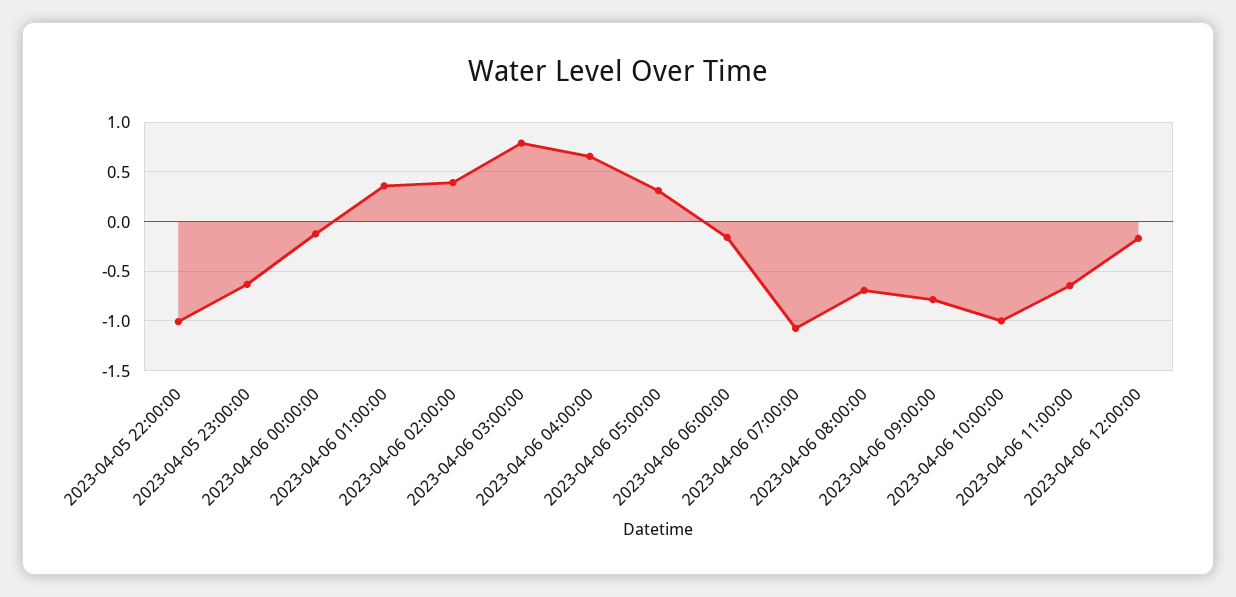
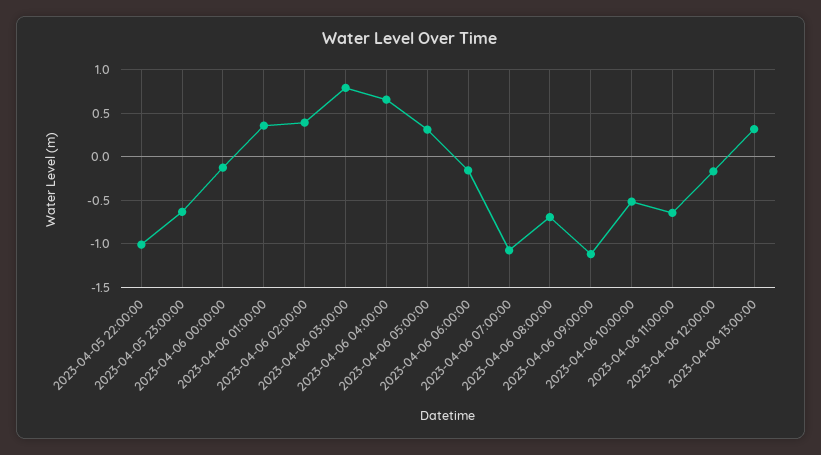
2023-04-06 09:00:00: -0.8 -> -1.1
2023-04-06 10:00:00: -1 -> -0.5
2023-04-06 13:00:00: none -> 0.3

